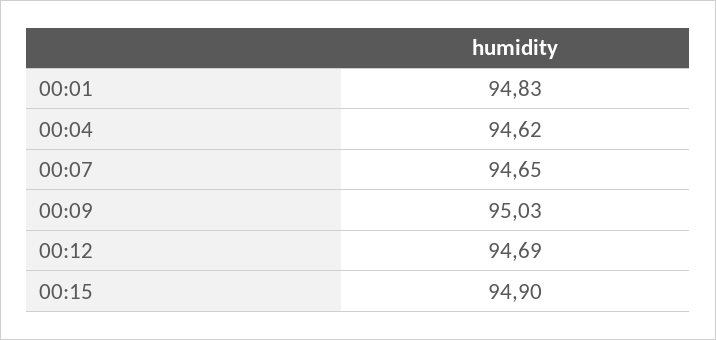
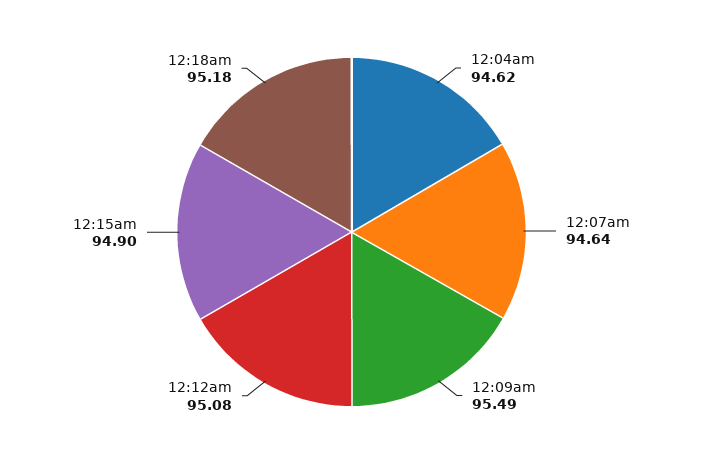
00:01: 94.83 -> none
00:07: 94.65 -> 94.64
00:09: 95.03 -> 95.49
00:12: 94.69 -> 95.08
12:18am: none -> 95.18

